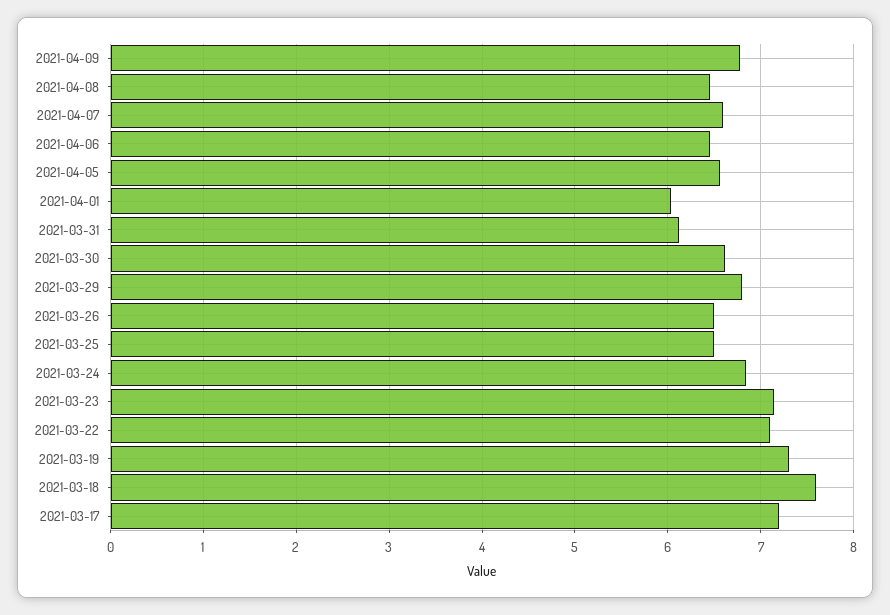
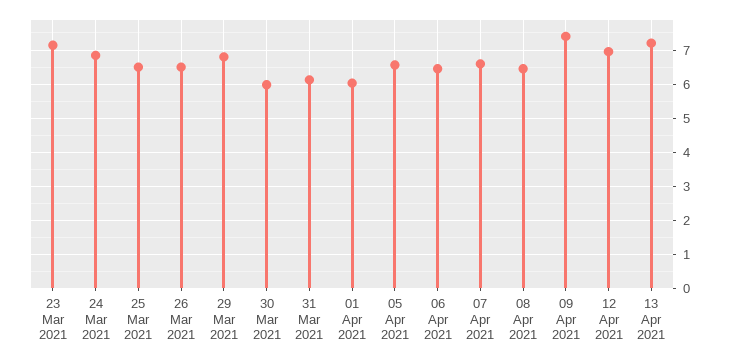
2021-04-09: 6.8 -> 7.4
2021-03-30: 6.6 -> 6
2021-03-22: 7.1 -> none
2021-03-19: 7.3 -> none
2021-03-18: 7.6 -> none
2021-03-17: 7.2 -> none
12 Apr 2021: none -> 7
13 Apr 2021: none -> 7.2

